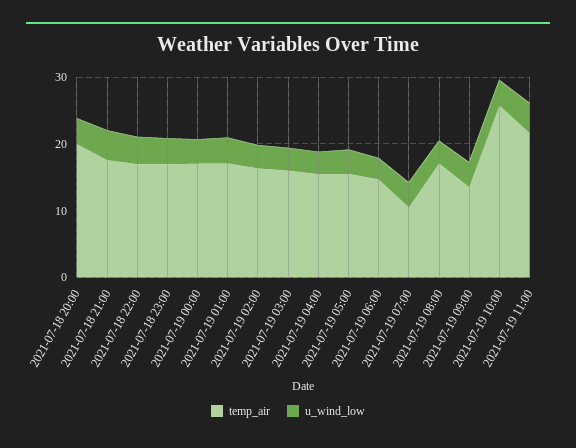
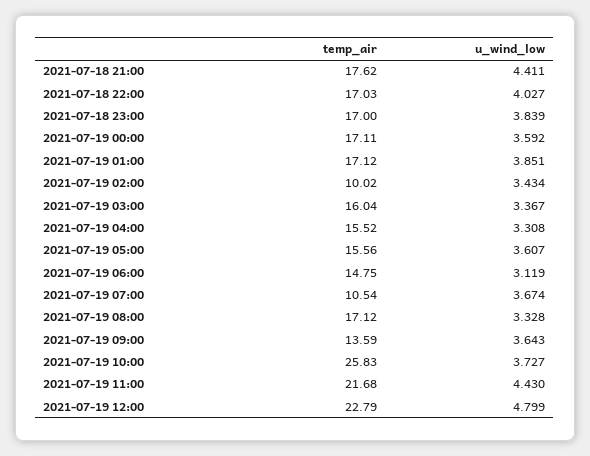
temp_air, 2021-07-18 20:00: 20 -> none
u_wind_low, 2021-07-18 20:00: 4 -> none
temp_air, 2021-07-19 02:00: 16 -> 10.02
temp_air, 2021-07-19 12:00: none -> 22.79
u_wind_low, 2021-07-19 12:00: none -> 4.799

